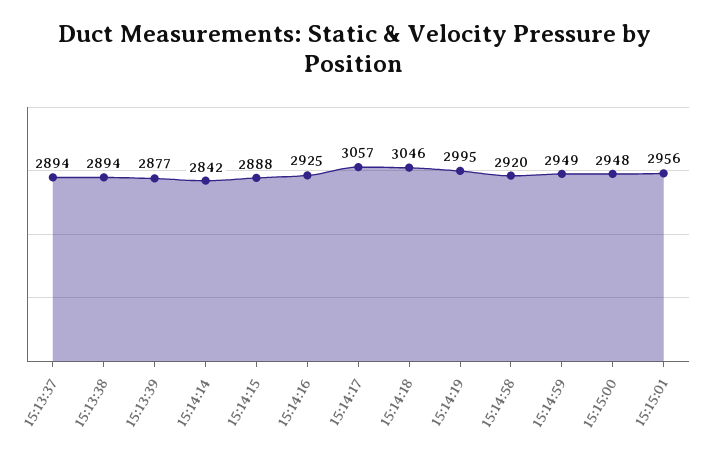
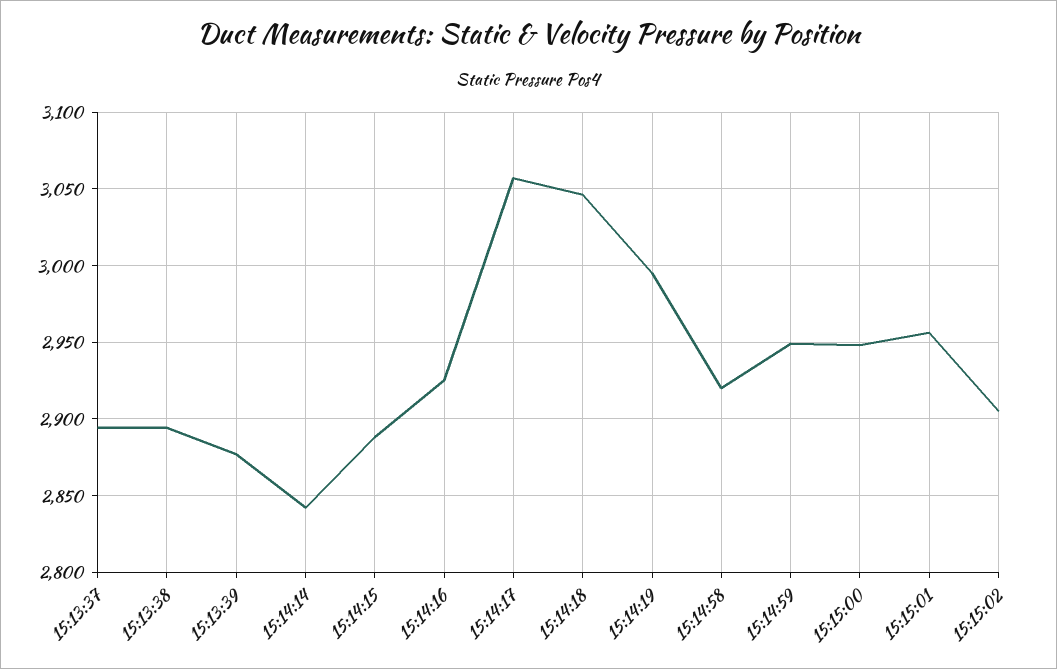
15:15:02: none -> 2905

